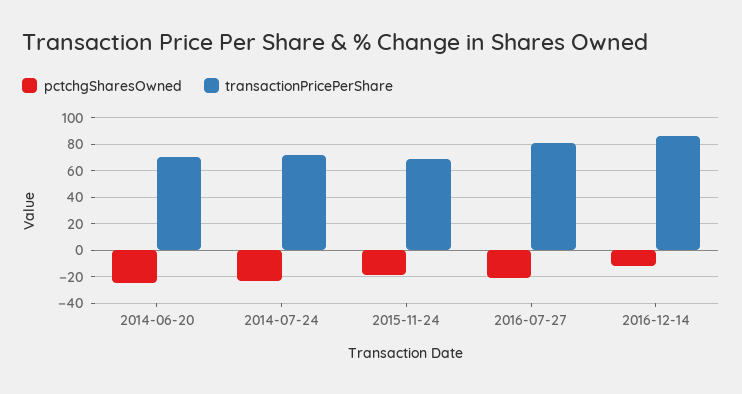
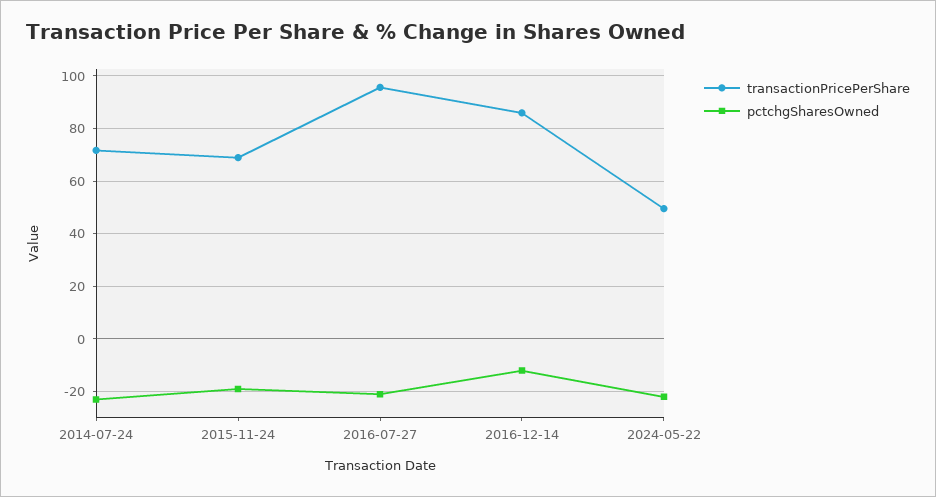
pctchgSharesOwned, 2014-06-20: -25 -> none
transactionPricePerShare, 2014-06-20: 70 -> none
transactionPricePerShare, 2016-07-27: 80 -> 95
transactionPricePerShare, 2024-05-22: none -> 50
pctchgSharesOwned, 2024-05-22: none -> -22.5

